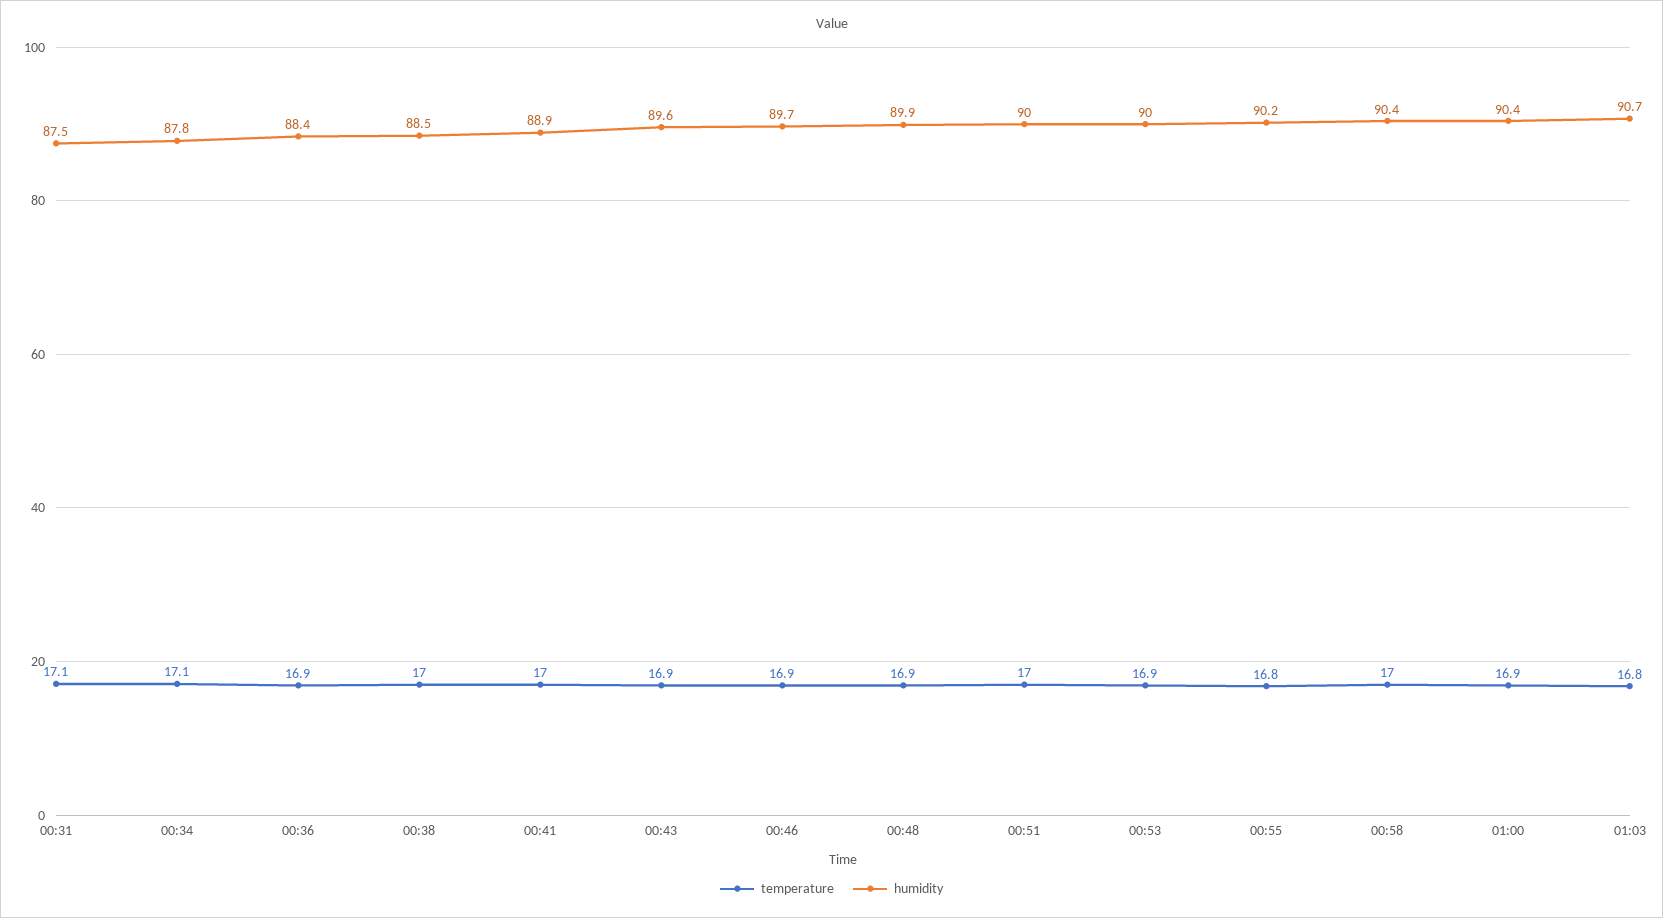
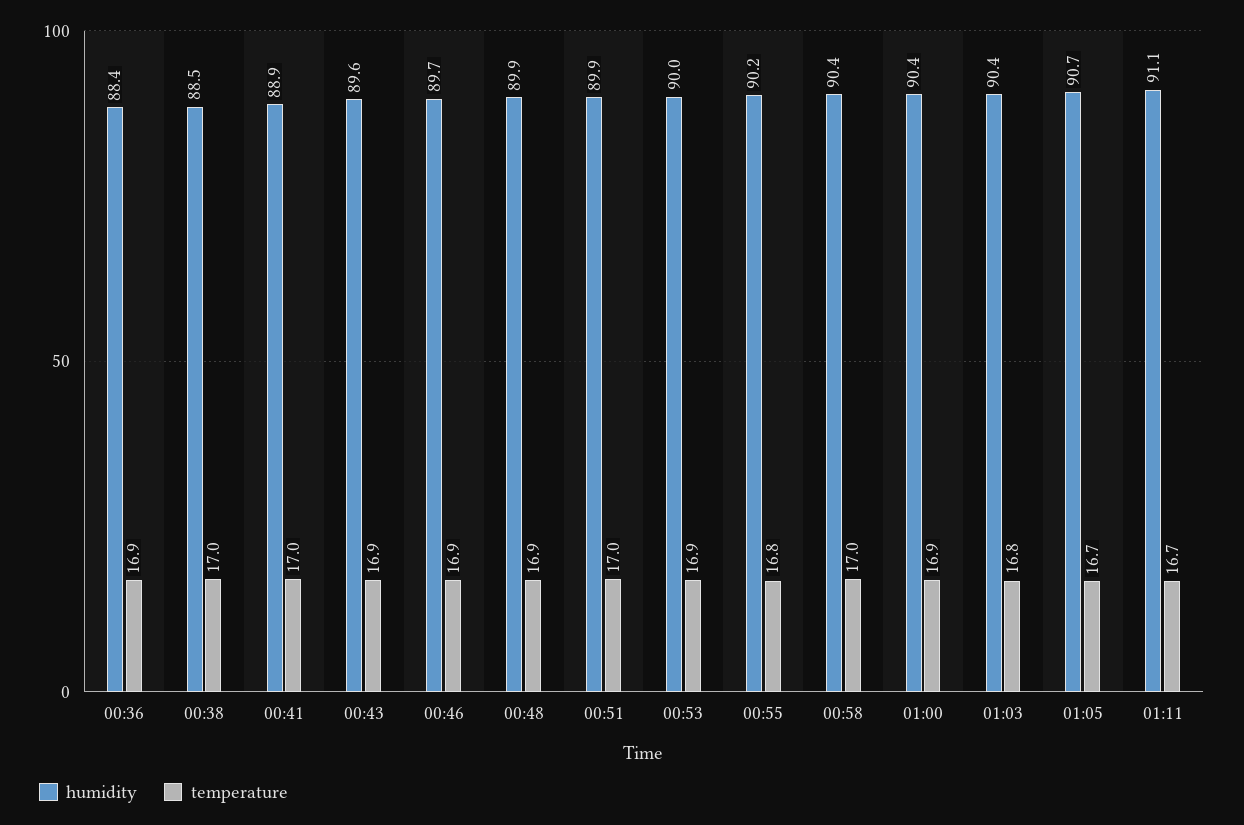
temperature, 00:31: 17.1 -> none
humidity, 00:31: 87.5 -> none
temperature, 00:34: 17.1 -> none
humidity, 00:34: 87.8 -> none
humidity, 00:51: 90 -> 89.9
humidity, 01:03: 90.7 -> 90.4
humidity, 01:05: none -> 90.7
temperature, 01:05: none -> 16.7
humidity, 01:11: none -> 91.1
temperature, 01:11: none -> 16.7

